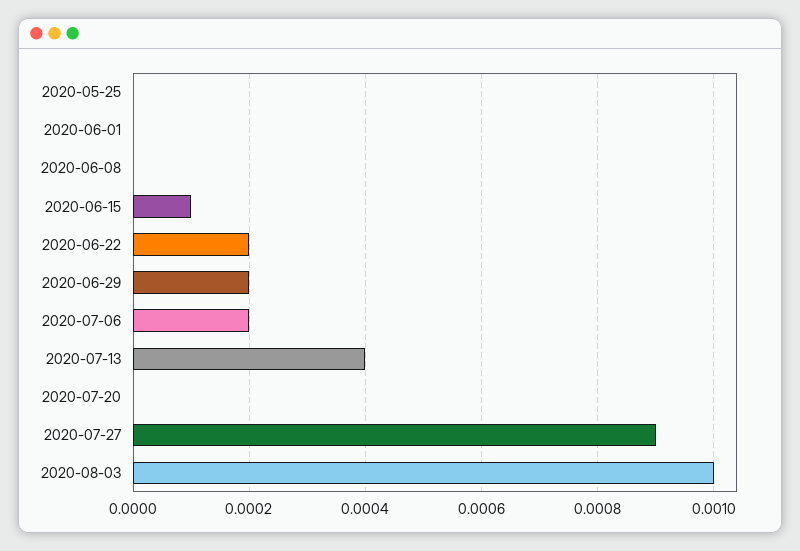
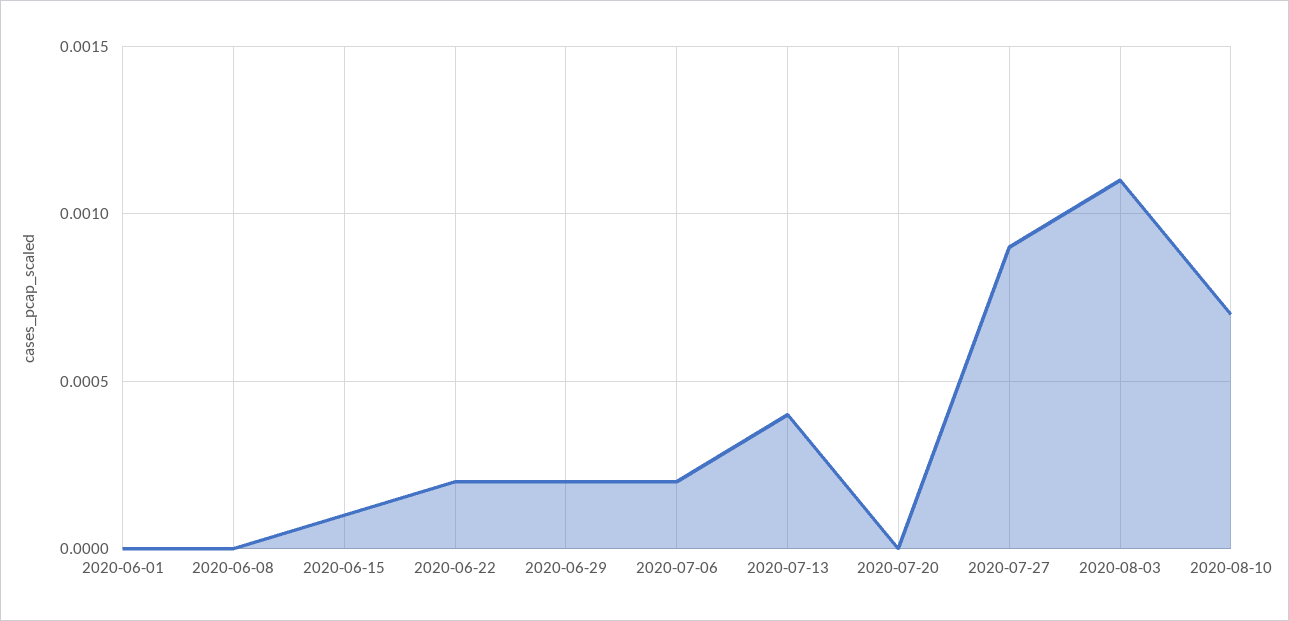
2020-05-25: 0 -> none
2020-08-03: 0.001 -> 0.0011
2020-08-10: none -> 0.0007

